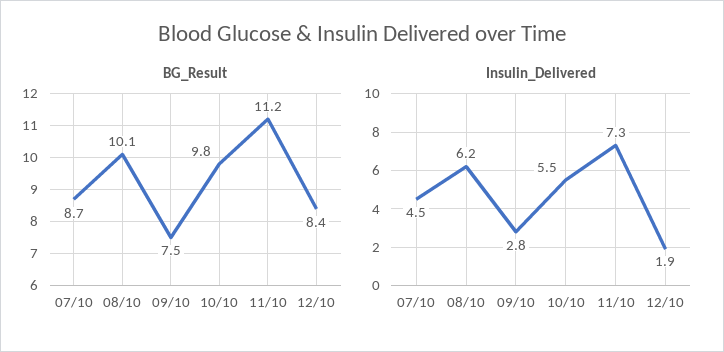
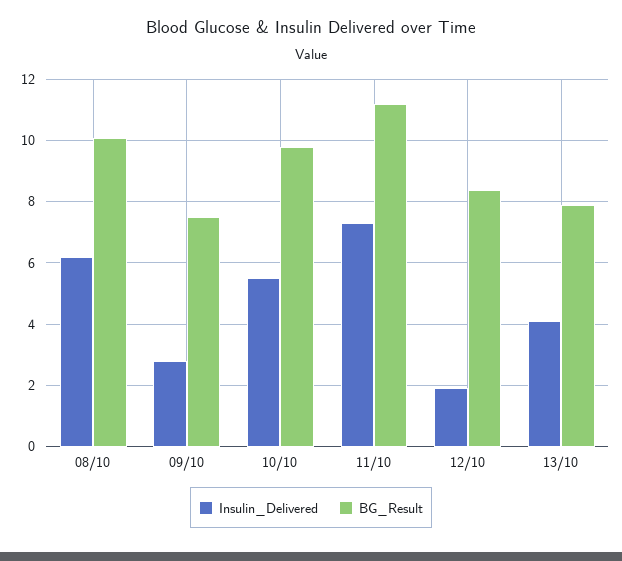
BG_Result, 07/10: 8.7 -> none
Insulin_Delivered, 07/10: 4.5 -> none
Insulin_Delivered, 13/10: none -> 4
BG_Result, 13/10: none -> 8

